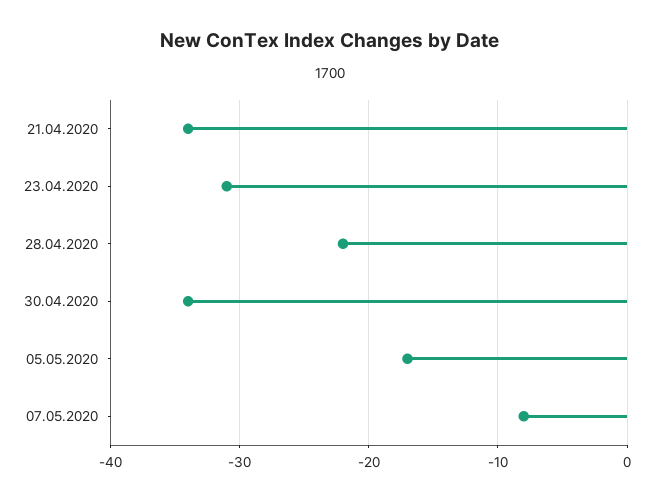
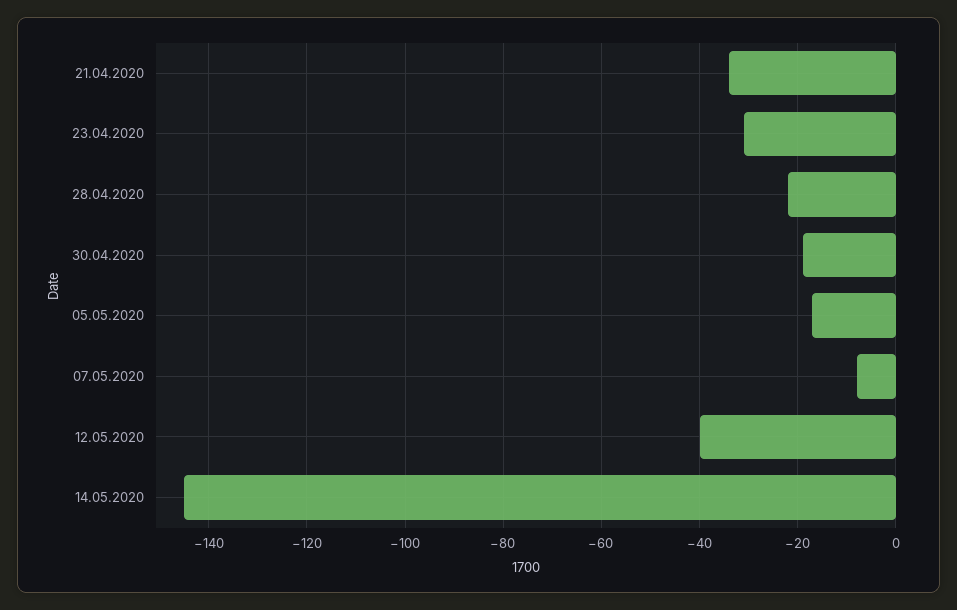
30.04.2020: -34 -> -20
12.05.2020: none -> -40
14.05.2020: none -> -145

